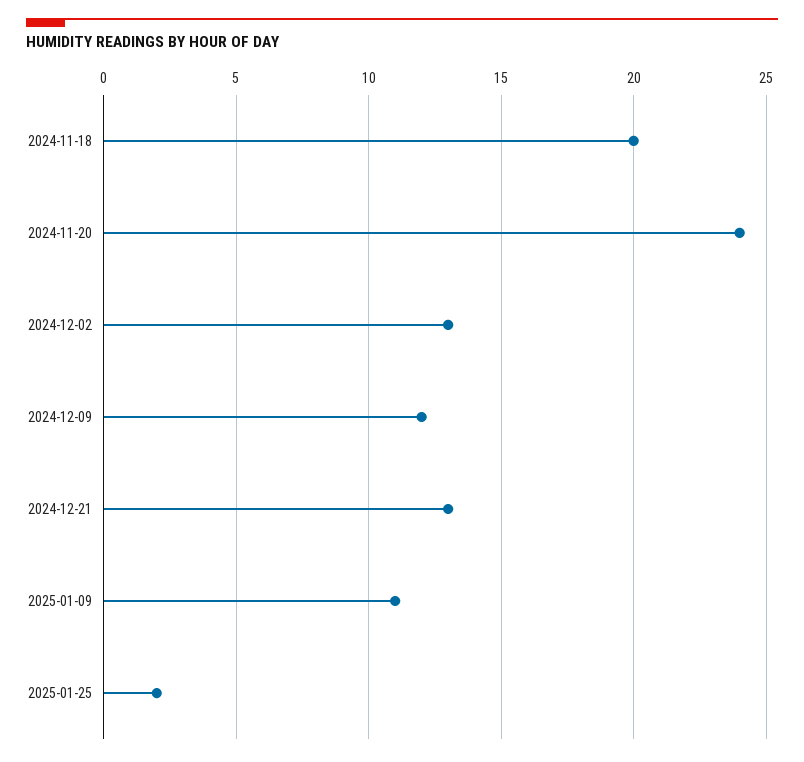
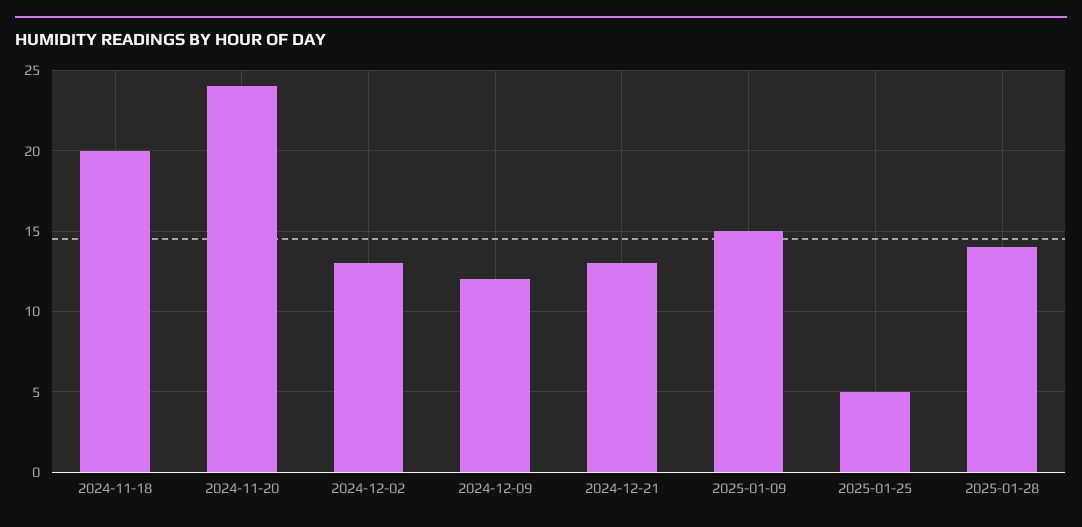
2025-01-09: 11 -> 15
2025-01-25: 2 -> 5
2025-01-28: none -> 14

